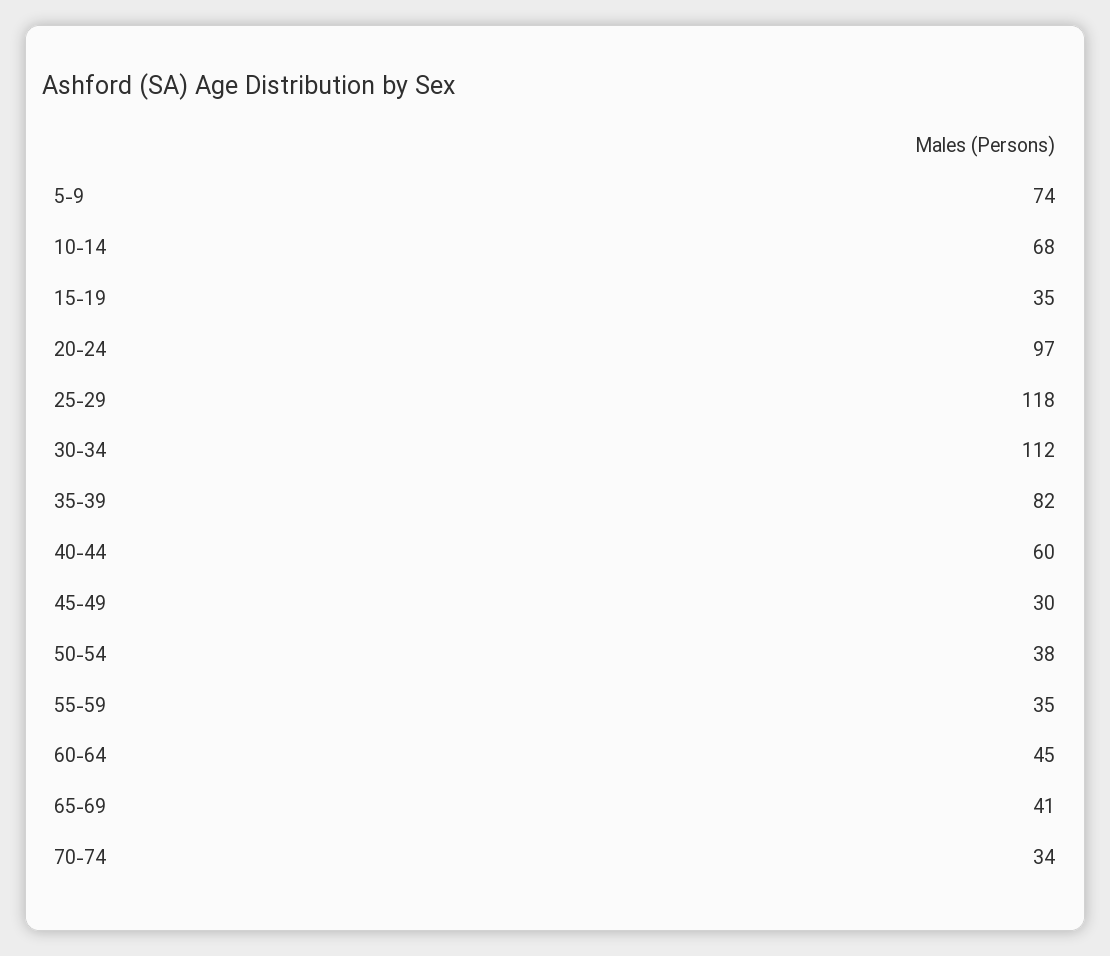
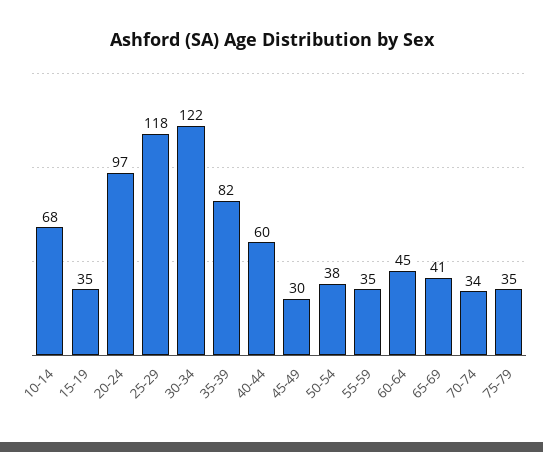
5-9: 74 -> none
30-34: 112 -> 122
75-79: none -> 35

